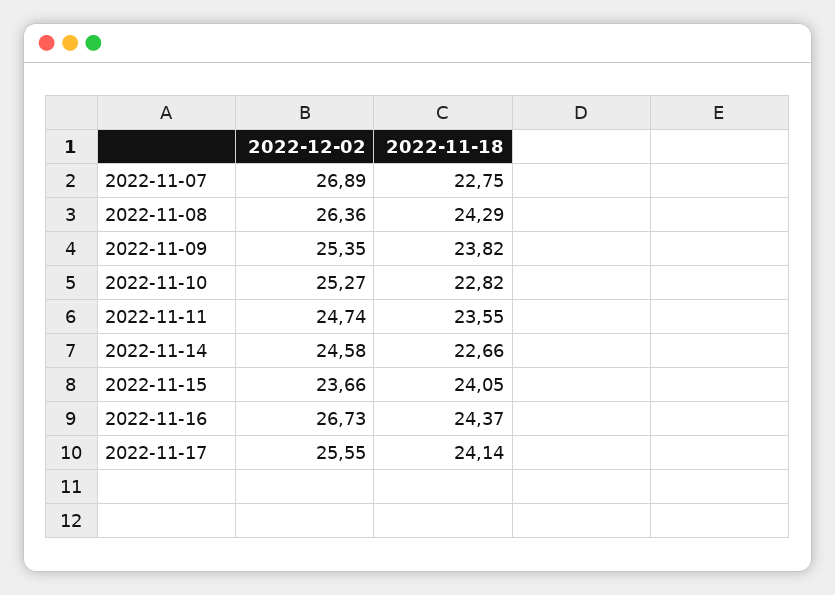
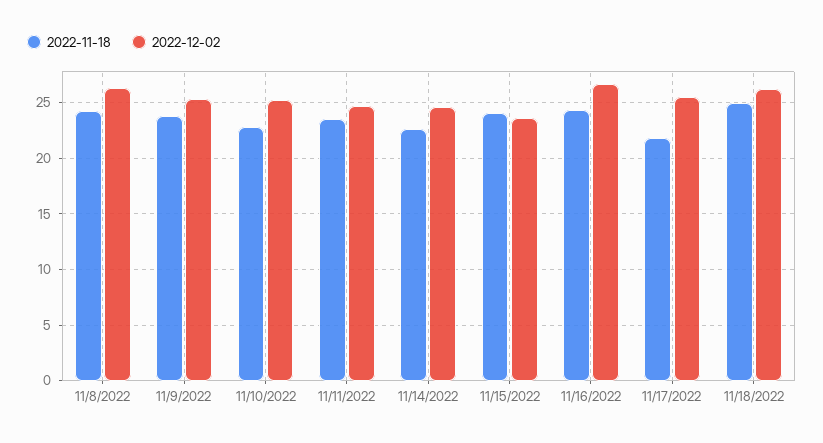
2022-12-02, 2022-11-07: 26.89 -> none
2022-11-18, 2022-11-07: 22.75 -> none
2022-11-18, 2022-11-17: 24.14 -> 22
2022-11-18, 11/18/2022: none -> 25
2022-12-02, 11/18/2022: none -> 26

